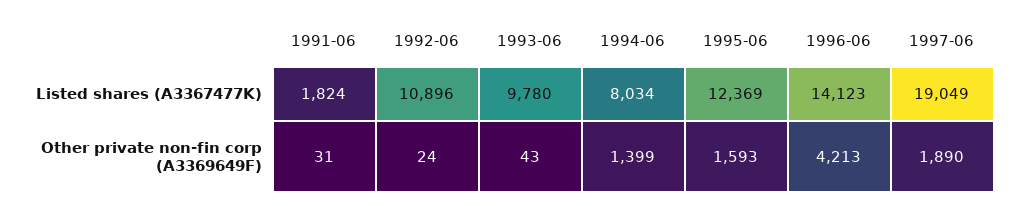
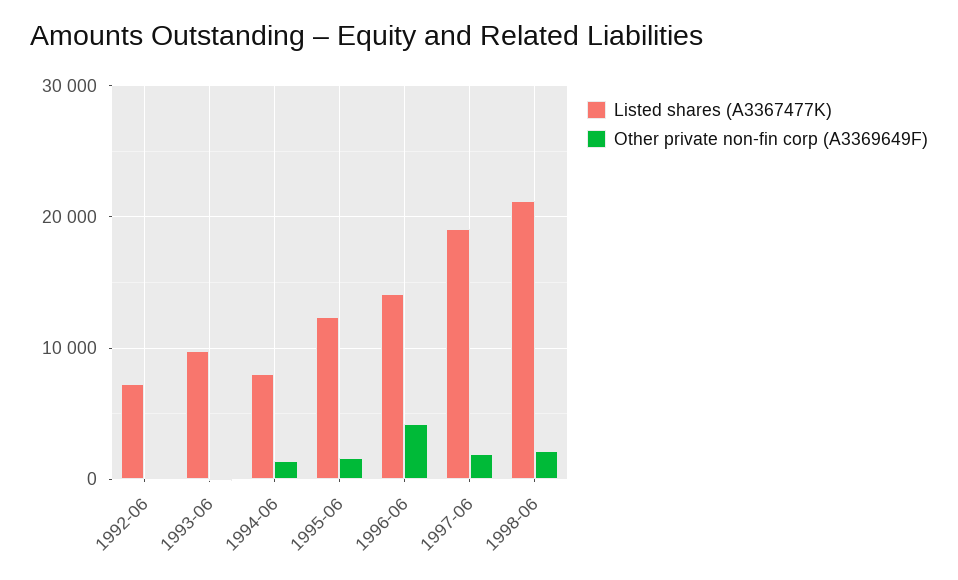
Listed shares (A3367477K), 1991-06: 1824 -> none
Listed shares (A3367477K), 1992-06: 10896 -> 7000
Other private non-fin corp (A3369649F), 1991-06: 31 -> none
Listed shares (A3367477K), 1998-06: none -> 21000
Other private non-fin corp (A3369649F), 1998-06: none -> 2000

